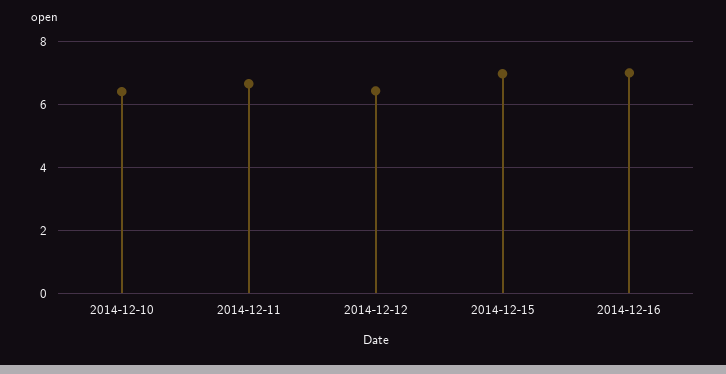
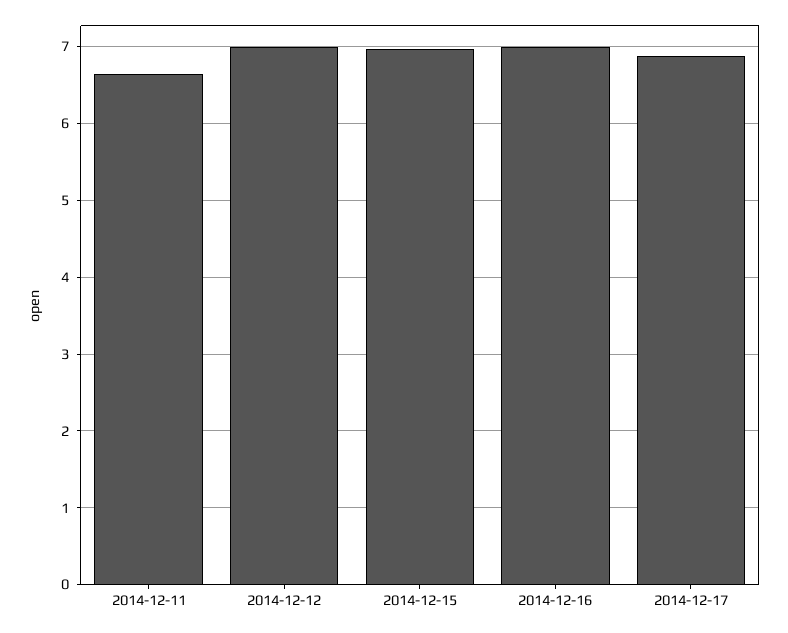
2014-12-10: 6.4 -> none
2014-12-12: 6.4 -> 7
2014-12-17: none -> 6.9

